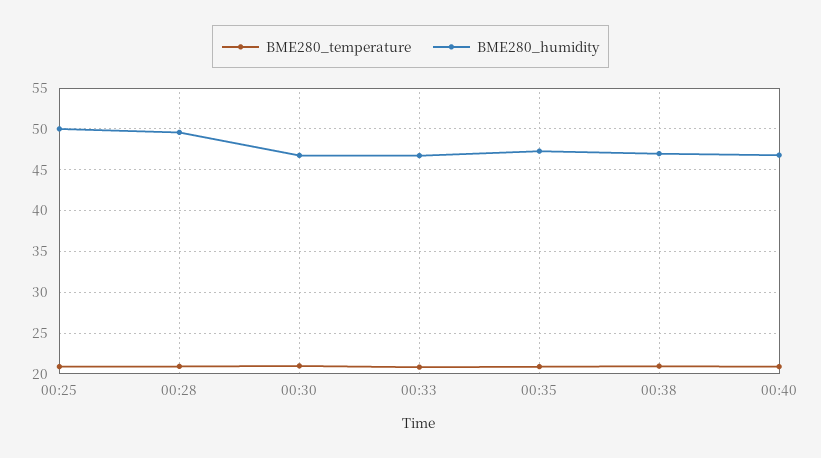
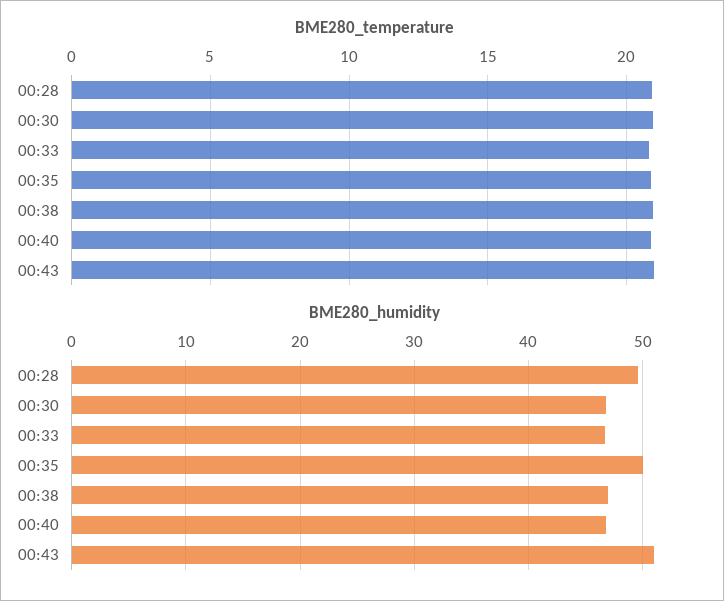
BME280_temperature, 00:25: 21 -> none
BME280_humidity, 00:25: 50 -> none
BME280_humidity, 00:35: 47 -> 50
BME280_temperature, 00:43: none -> 21
BME280_humidity, 00:43: none -> 51

